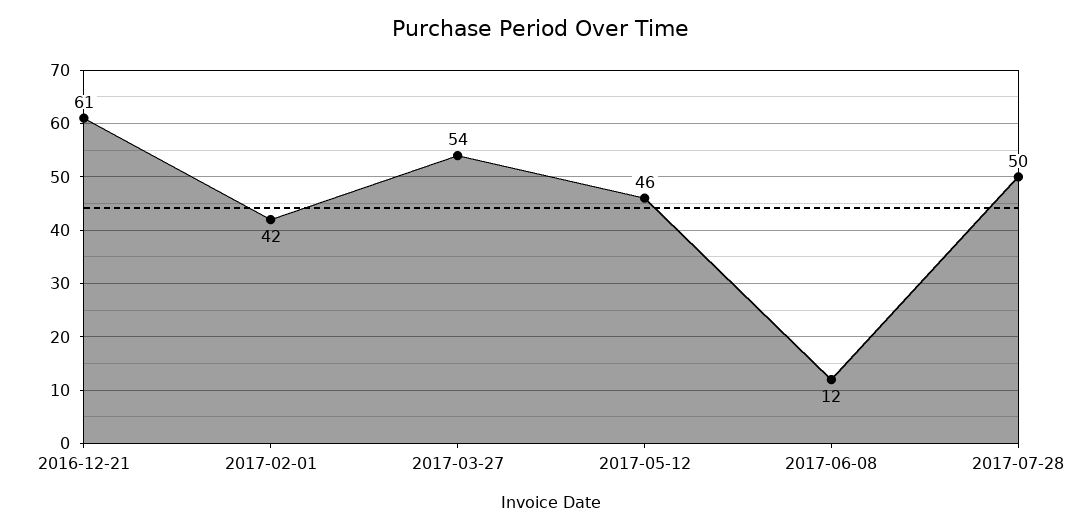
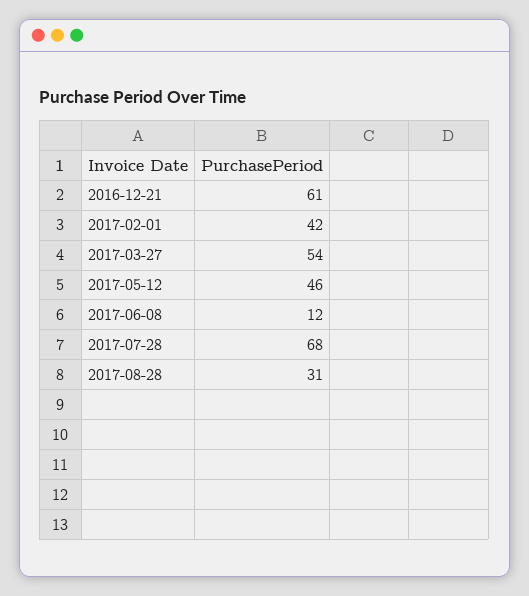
2017-07-28: 50 -> 68
2017-08-28: none -> 31

